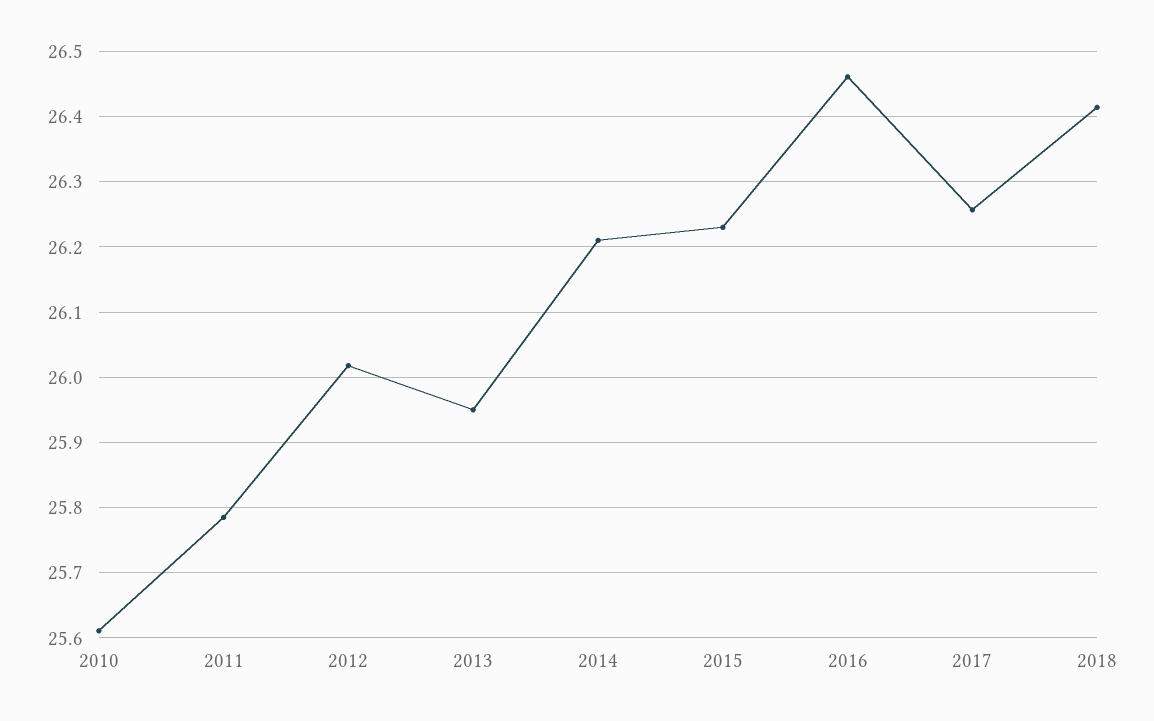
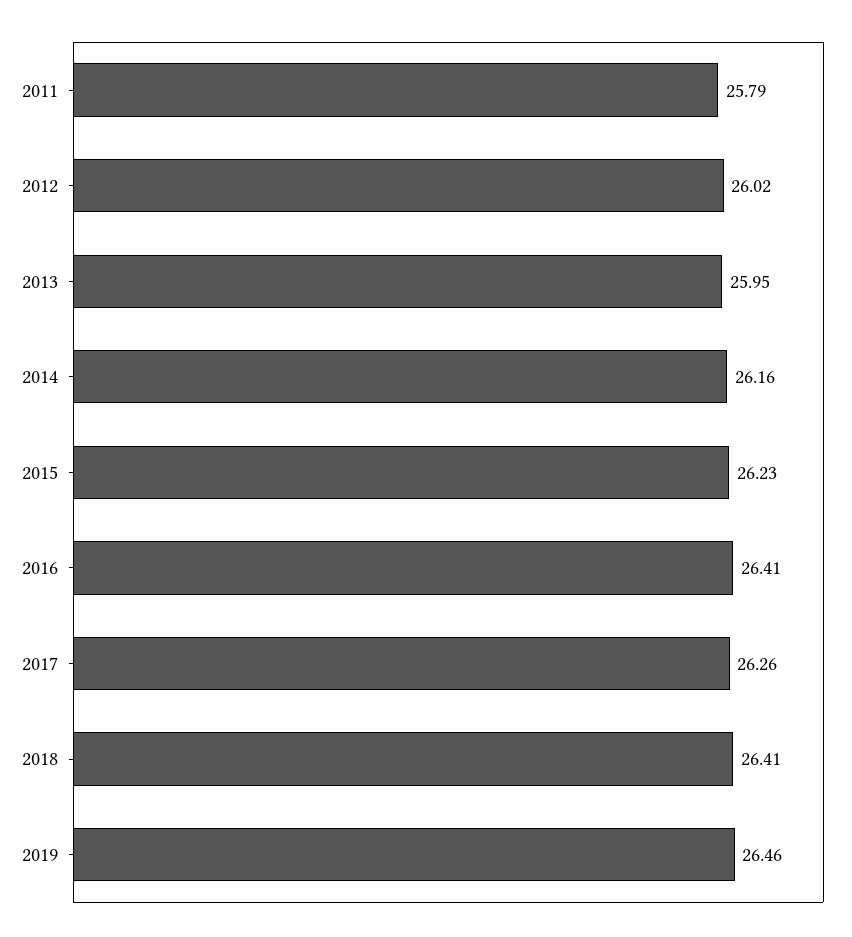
2010: 25.61 -> none
2014: 26.21 -> 26.16
2016: 26.46 -> 26.41
2019: none -> 26.46

